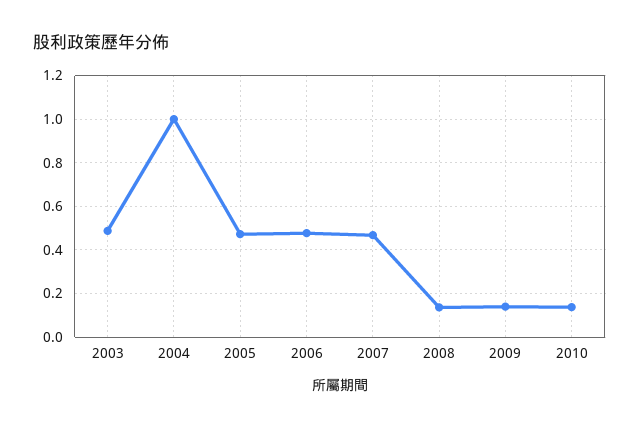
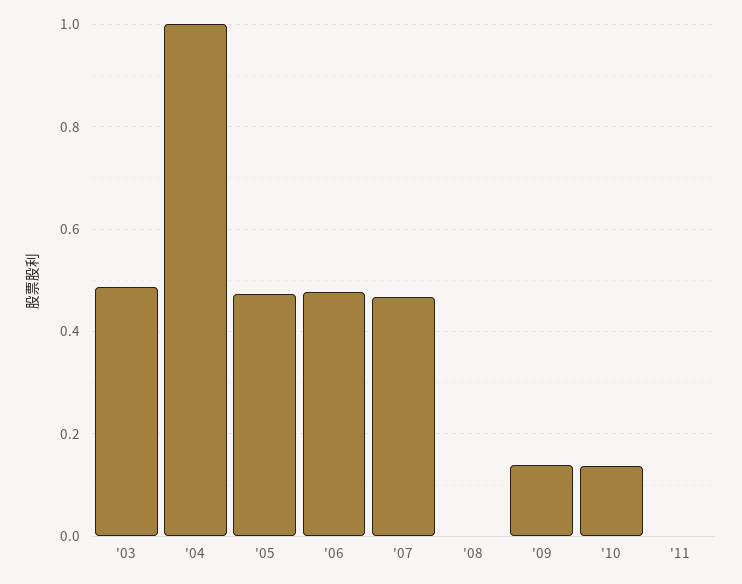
2008: 0.15 -> 0
'11: none -> 0

